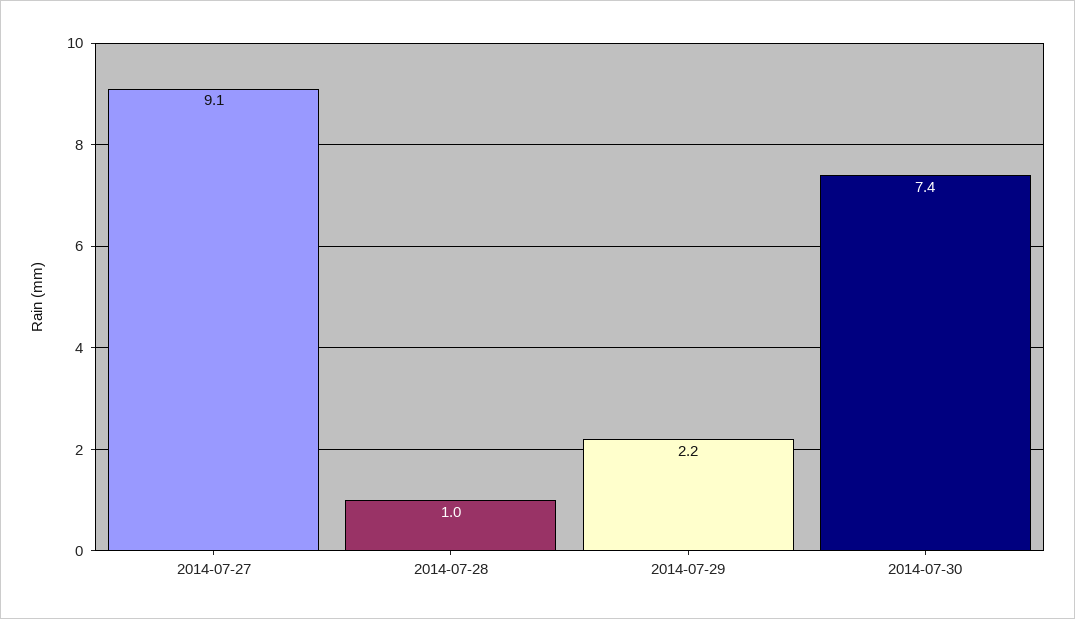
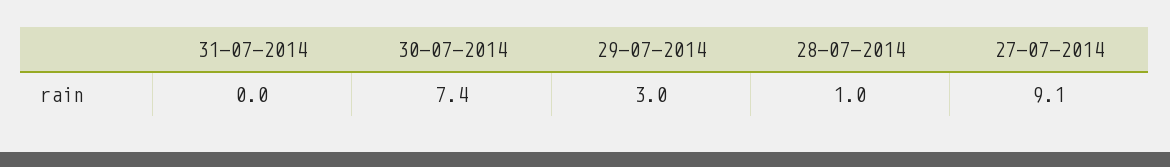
2014-07-29: 2.2 -> 3
31-07-2014: none -> 0

